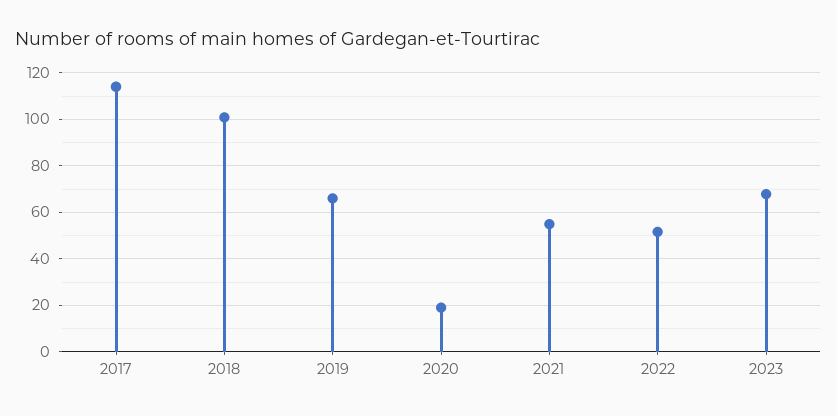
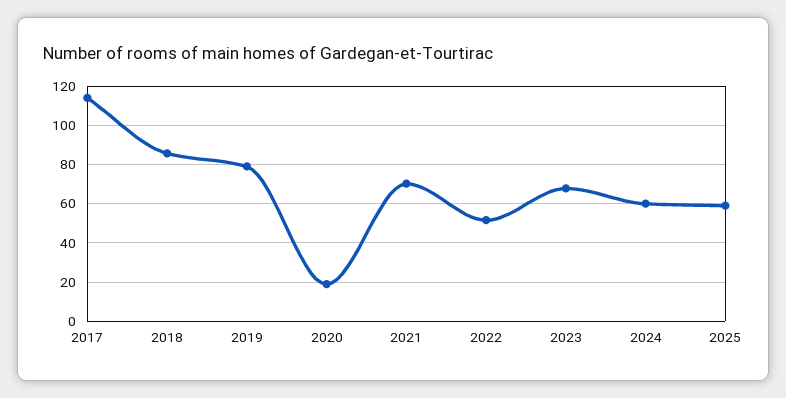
2018: 100 -> 85
2019: 65 -> 80
2021: 55 -> 70
2024: none -> 60
2025: none -> 60

